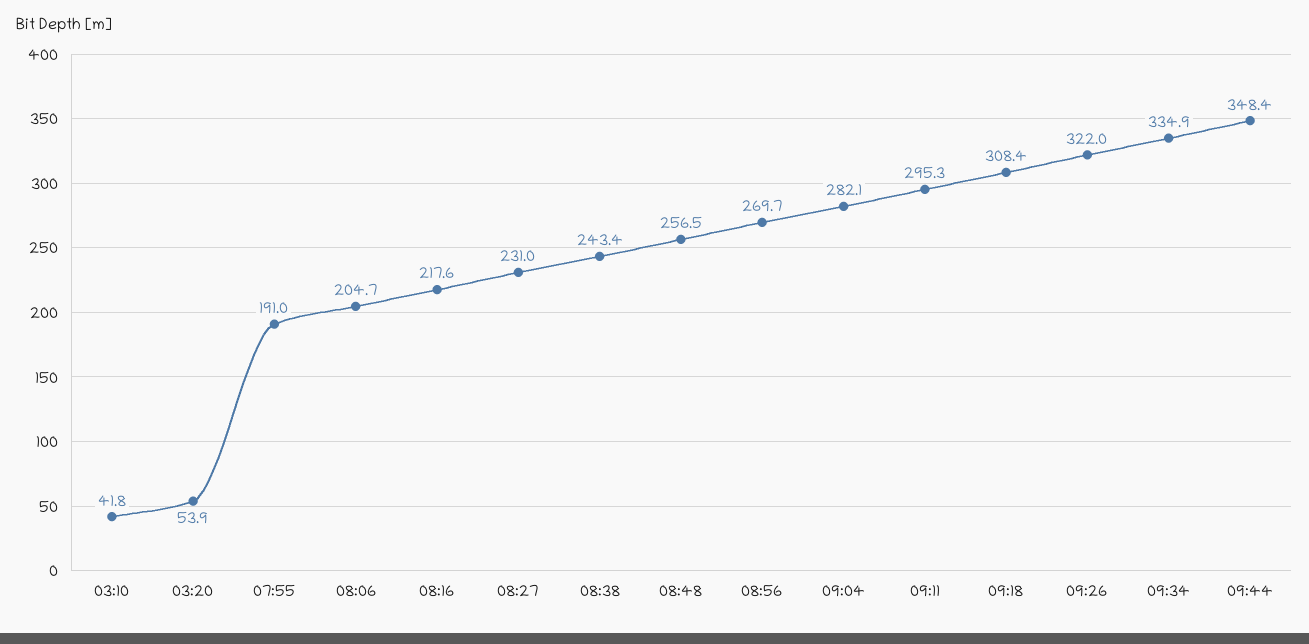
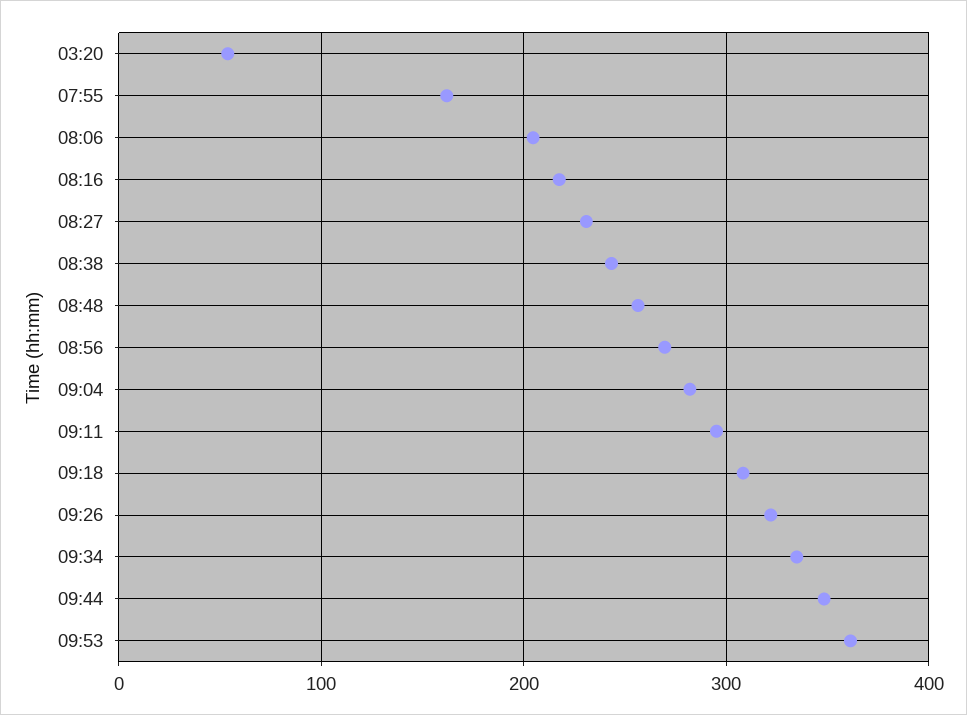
03:10: 41.8 -> none
07:55: 191 -> 160
09:53: none -> 360

